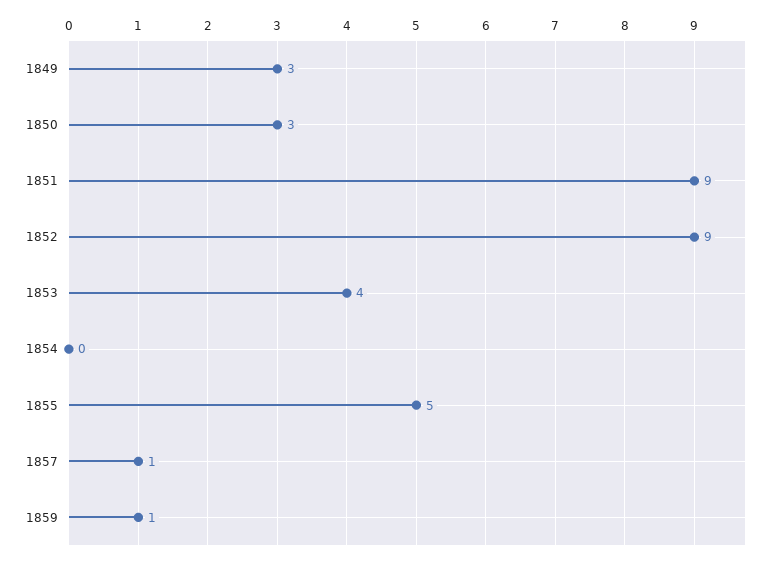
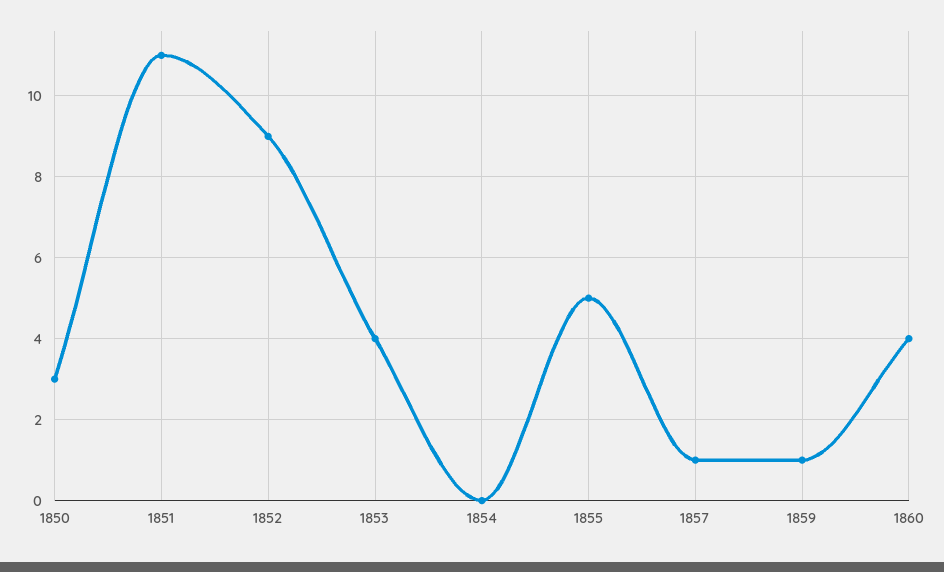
1849: 3 -> none
1851: 9 -> 11
1860: none -> 4

